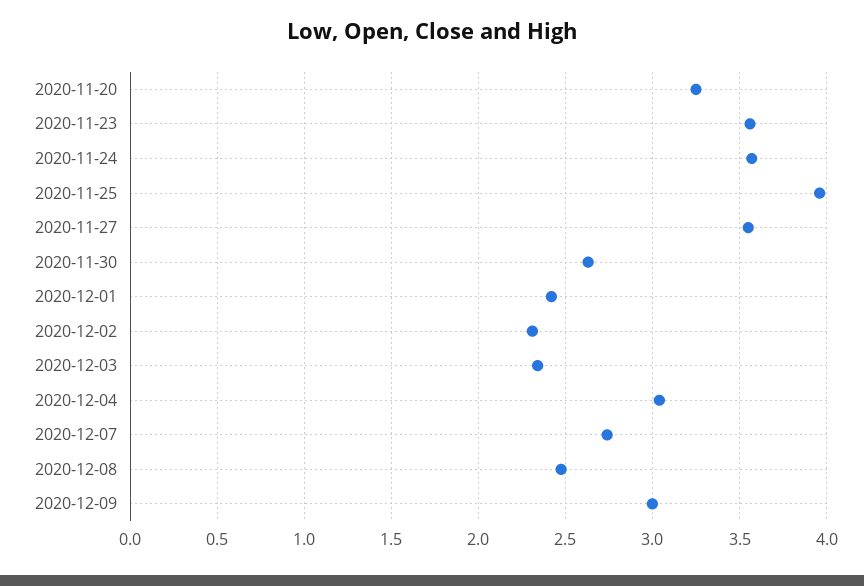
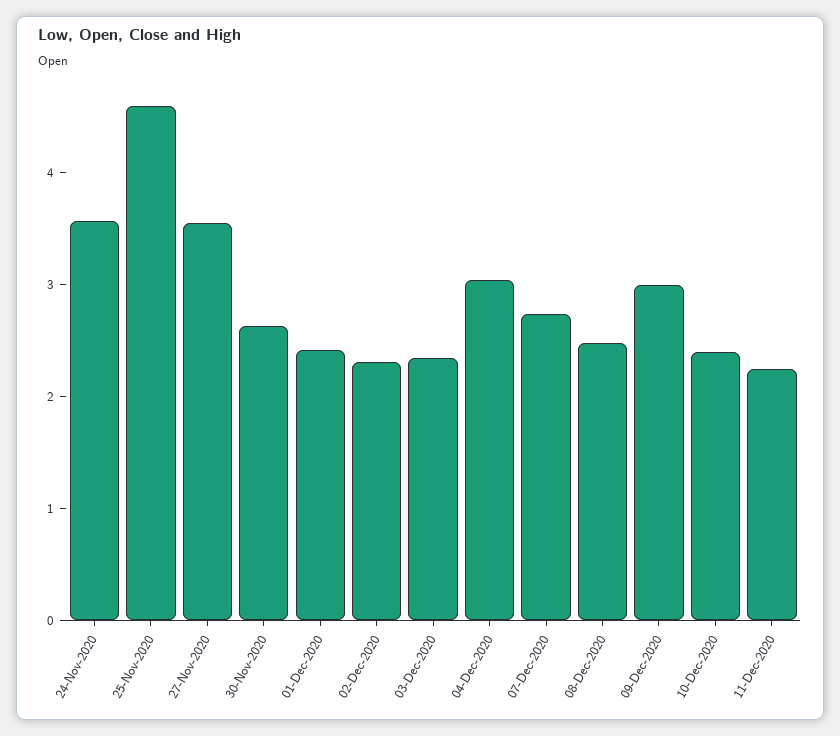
2020-11-20: 3.25 -> none
2020-11-23: 3.55 -> none
2020-11-25: 3.95 -> 4.6
10-Dec-2020: none -> 2.4
11-Dec-2020: none -> 2.2

